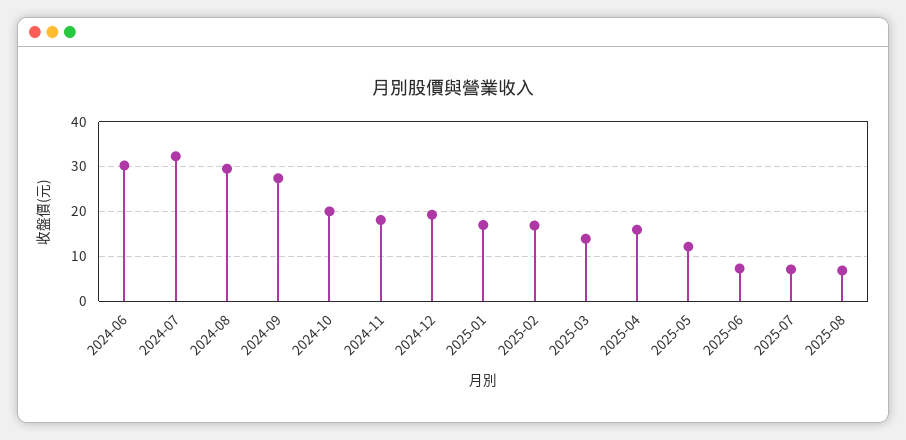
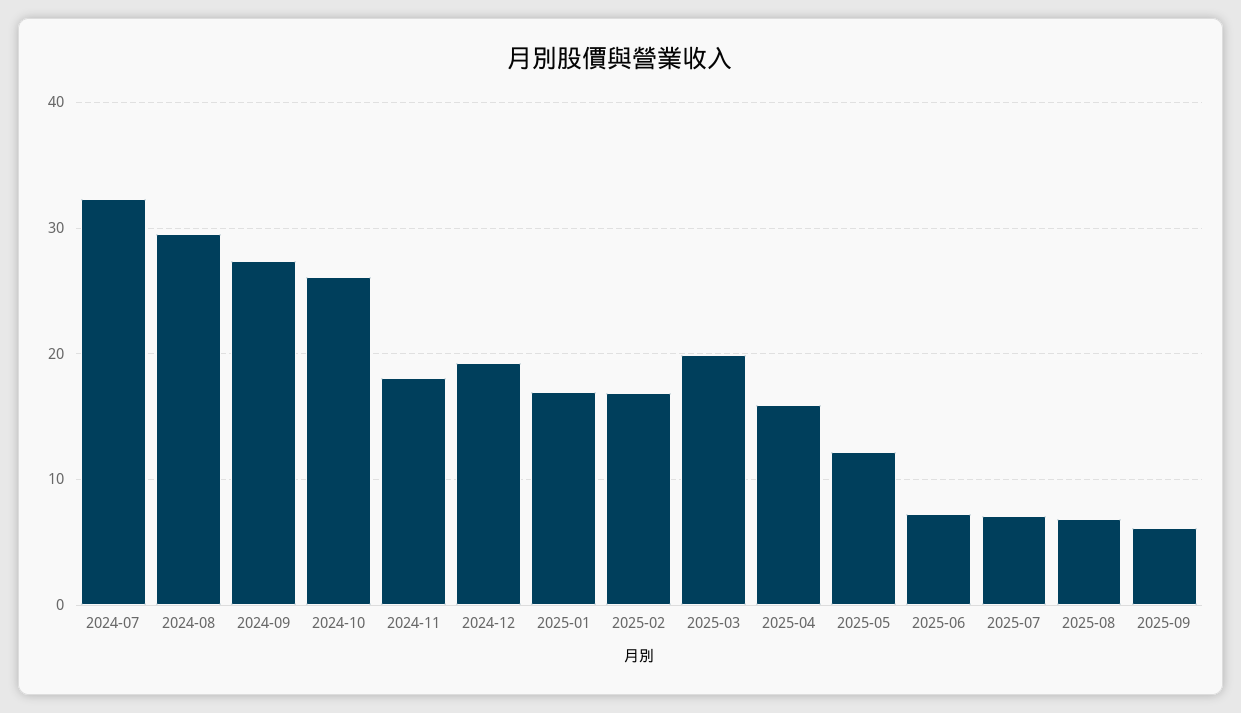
2024-06: 30 -> none
2024-10: 20 -> 26
2025-03: 14 -> 20
2025-09: none -> 6

